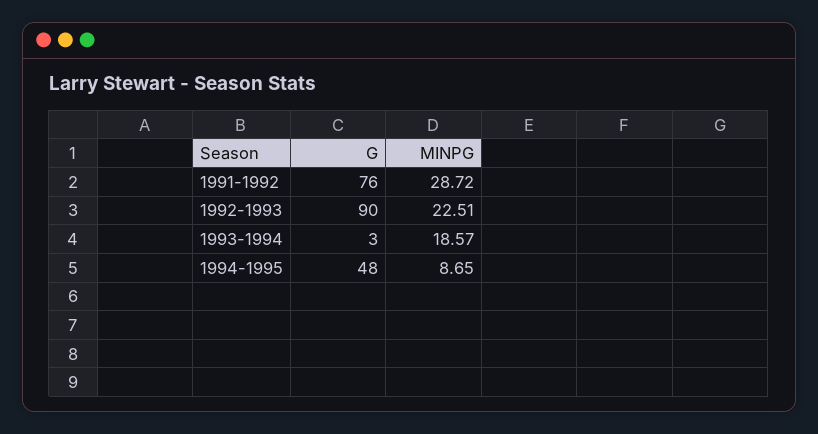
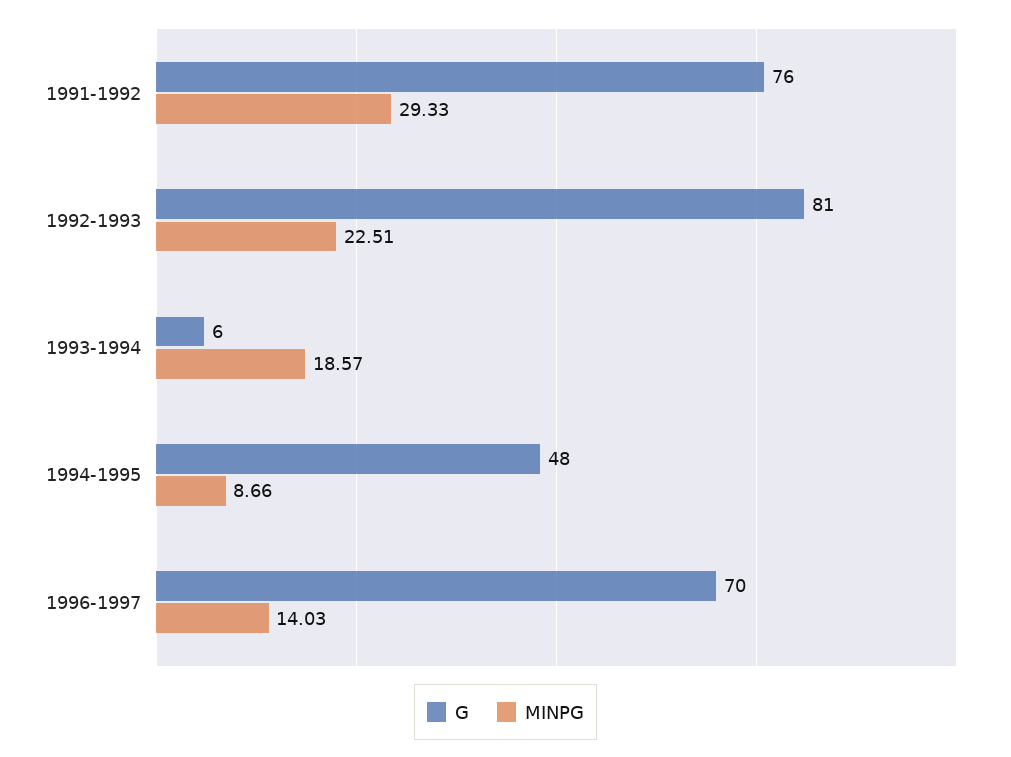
MINPG, 1991-1992: 28.72 -> 29.33
G, 1992-1993: 90 -> 81
G, 1993-1994: 3 -> 6
MINPG, 1994-1995: 8.65 -> 8.66
G, 1996-1997: none -> 70
MINPG, 1996-1997: none -> 14.03

